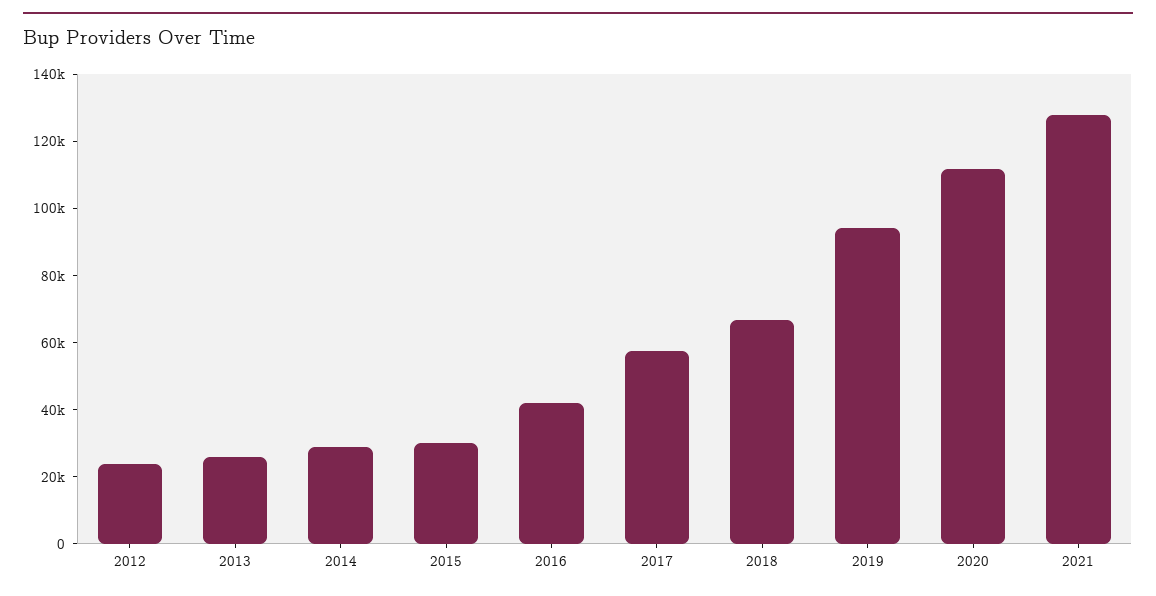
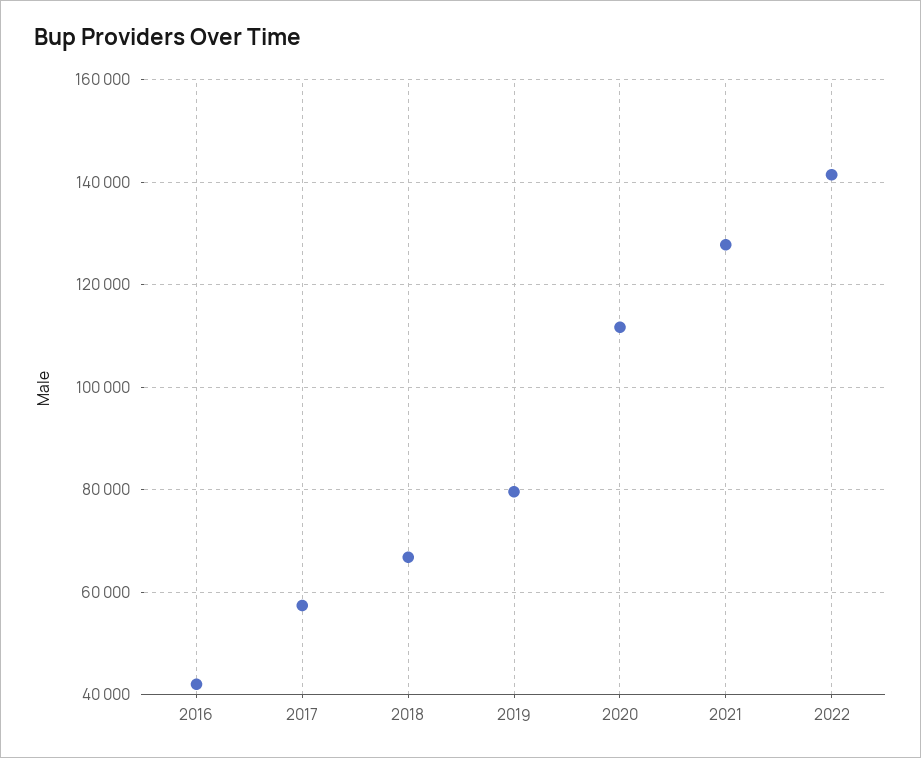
2012: 25000 -> none
2013: 25000 -> none
2014: 30000 -> none
2015: 30000 -> none
2019: 95000 -> 80000
2022: none -> 142000

